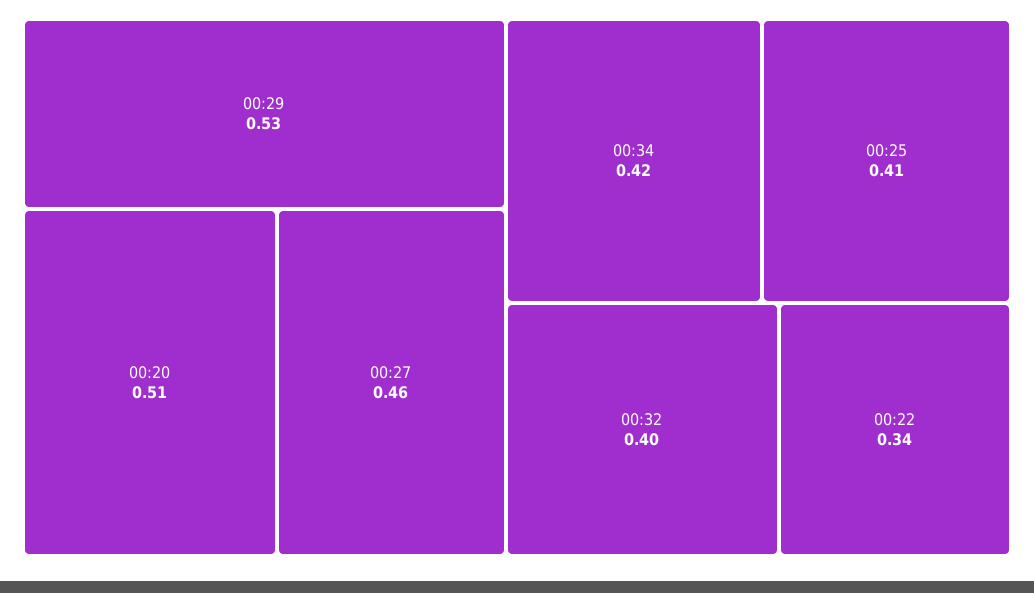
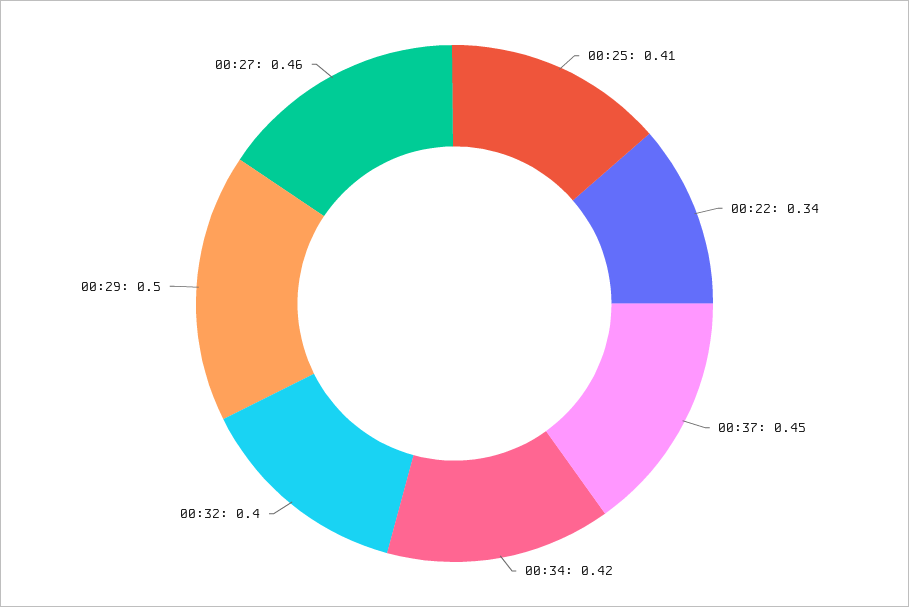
00:29: 0.53 -> 0.5
00:20: 0.51 -> none
00:37: none -> 0.45

